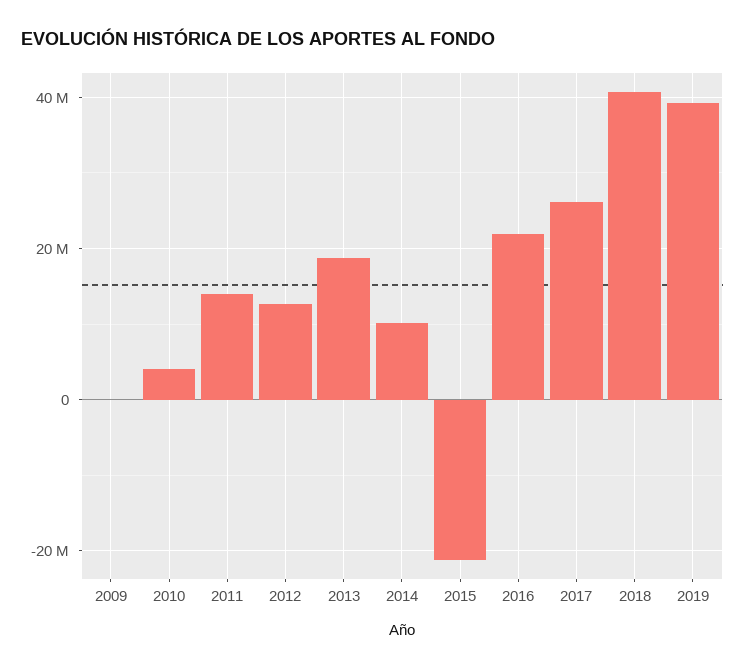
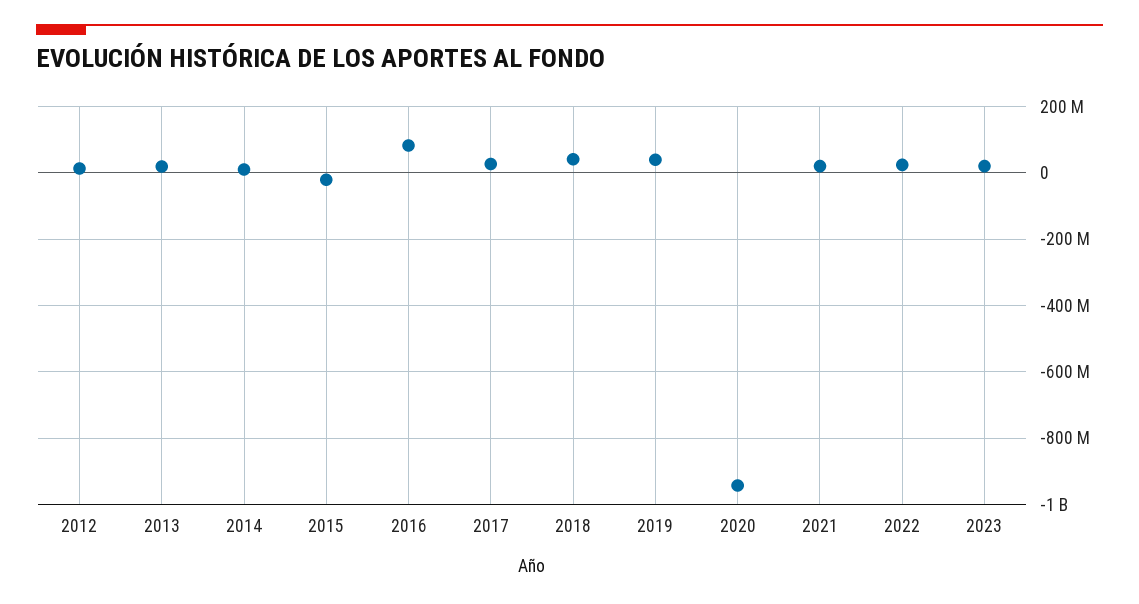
2009: 0 -> none
2010: 4000000 -> none
2011: 14000000 -> none
2016: 22000000 -> 80000000
2020: none -> -940000000
2021: none -> 20000000
2022: none -> 20000000
2023: none -> 20000000

